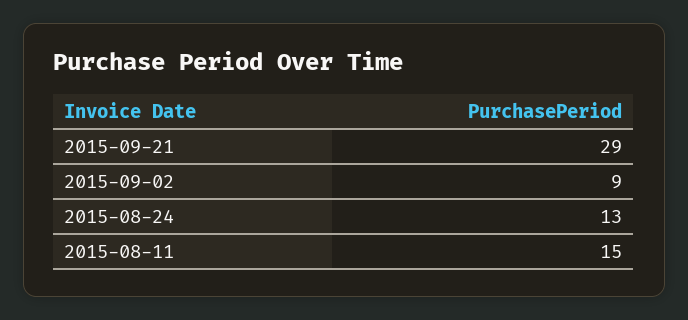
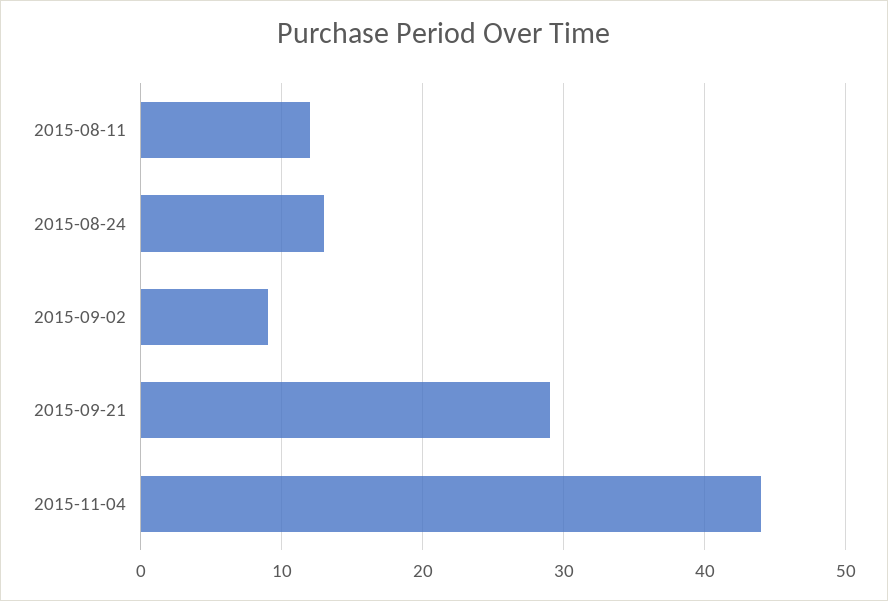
2015-08-11: 15 -> 12
2015-11-04: none -> 44

